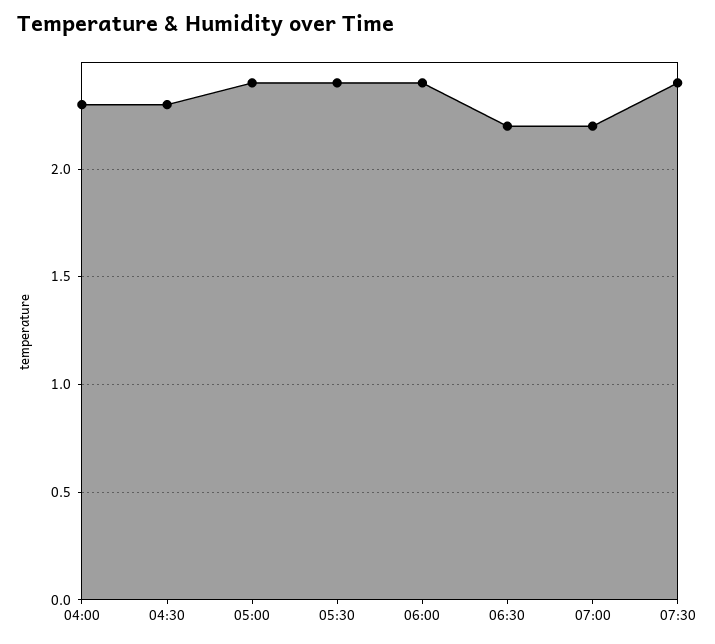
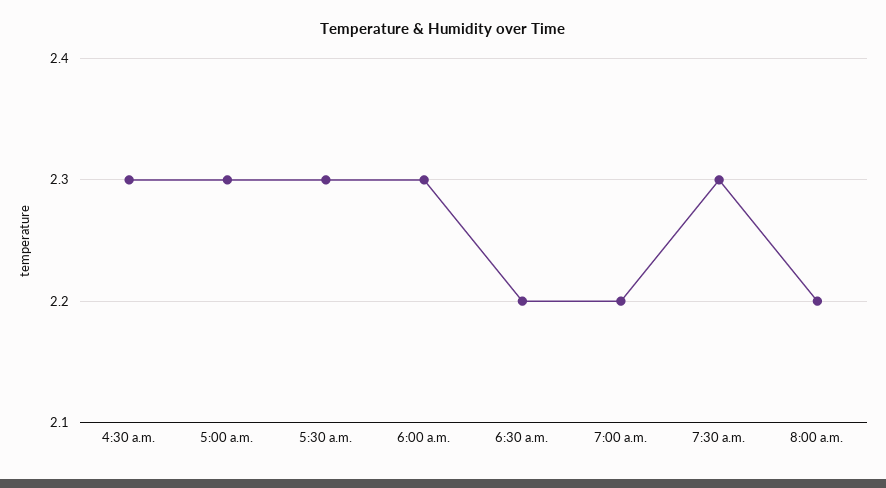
04:00: 2.3 -> none
05:00: 2.4 -> 2.3
05:30: 2.4 -> 2.3
06:00: 2.4 -> 2.3
07:30: 2.4 -> 2.3
8:00 a.m.: none -> 2.2

